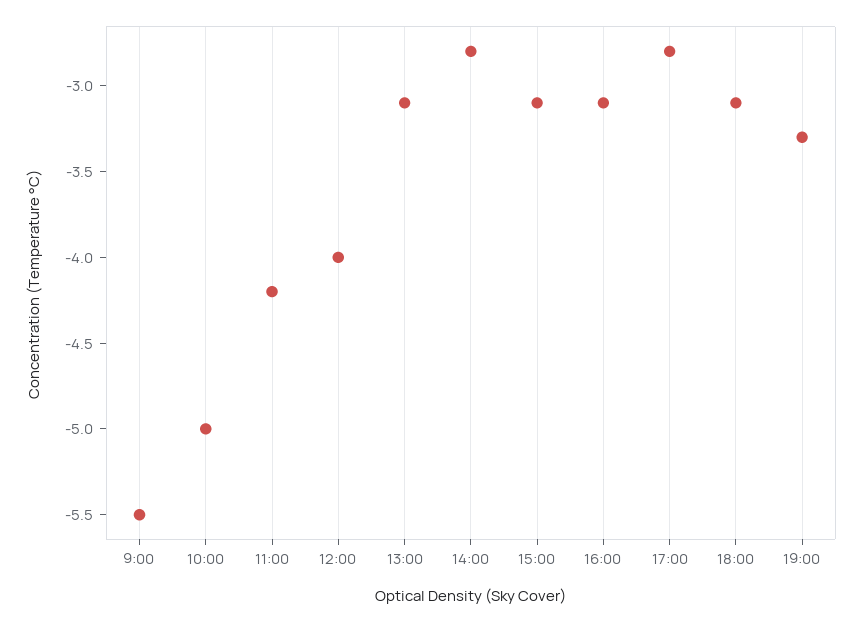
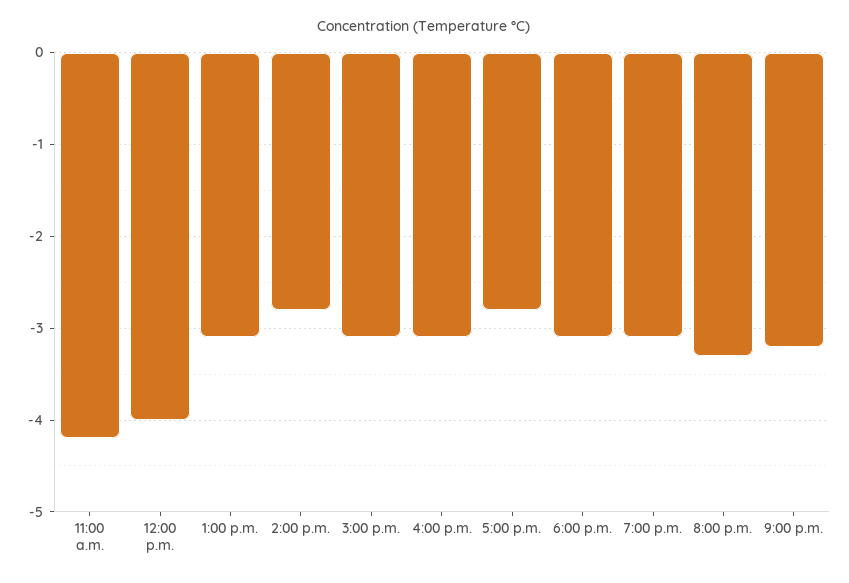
9:00: -5.5 -> none
10:00: -5 -> none
19:00: -3.3 -> -3.1
8:00 p.m.: none -> -3.3
9:00 p.m.: none -> -3.2

